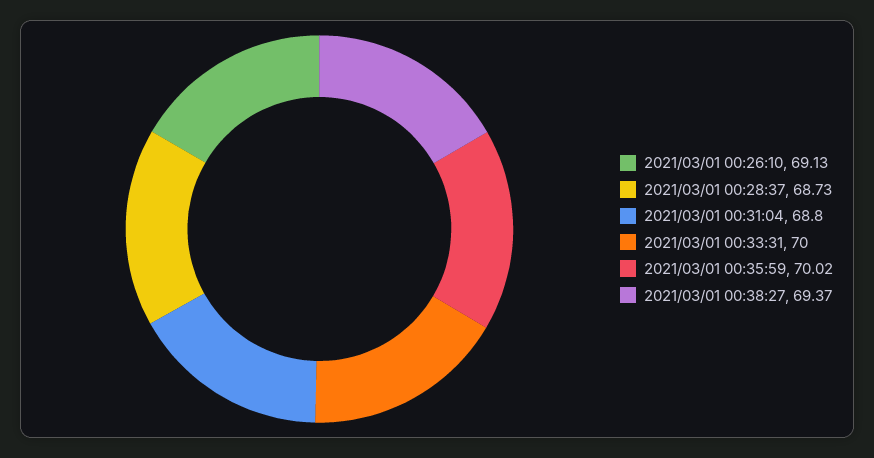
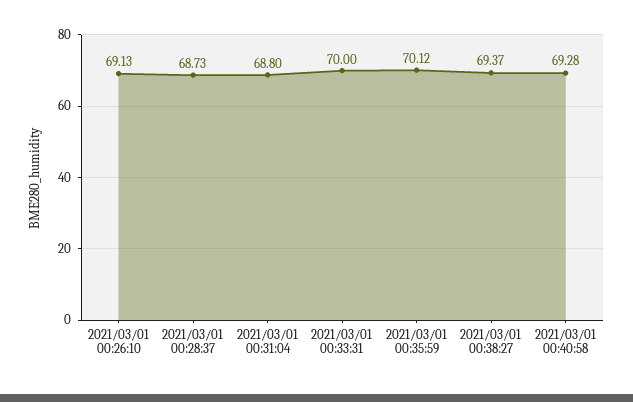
2021/03/01 00:35:59: 70.02 -> 70.12
2021/03/01 00:40:58: none -> 69.28

